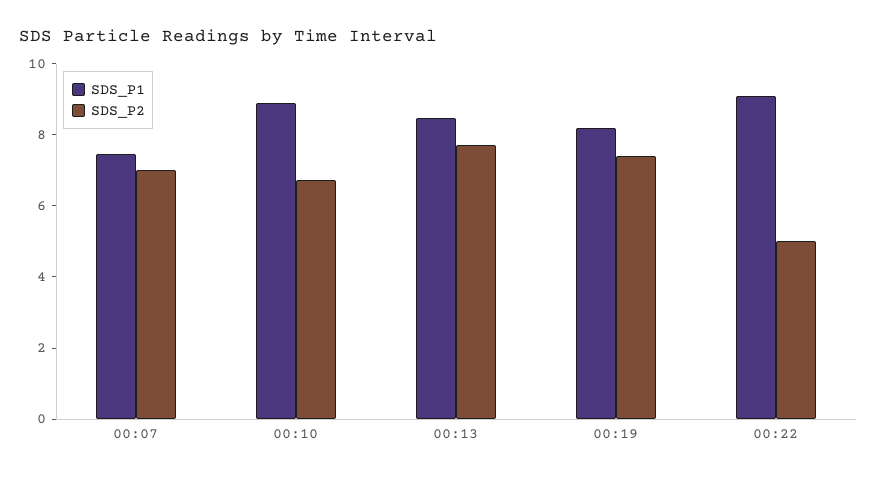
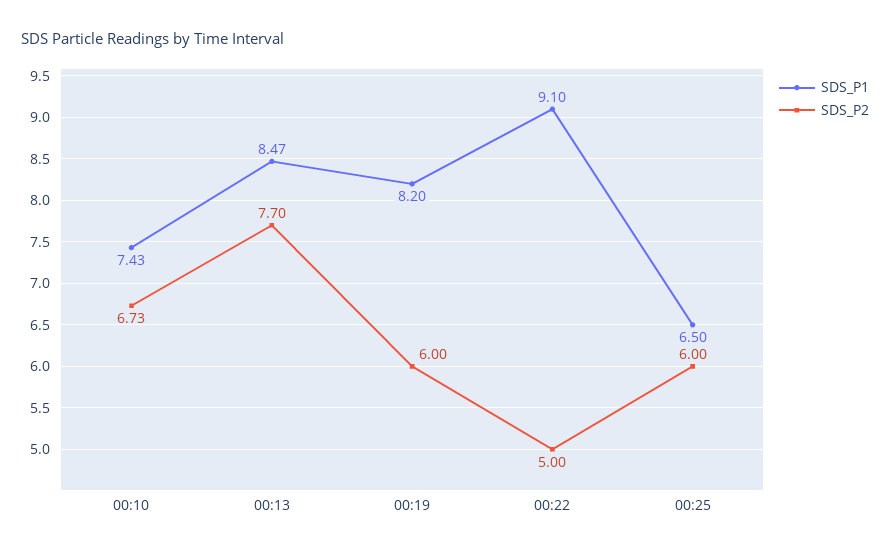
SDS_P1, 00:07: 7.5 -> none
SDS_P2, 00:07: 7 -> none
SDS_P1, 00:10: 9 -> 7.43
SDS_P2, 00:19: 7.5 -> 6
SDS_P1, 00:25: none -> 6.5
SDS_P2, 00:25: none -> 6

